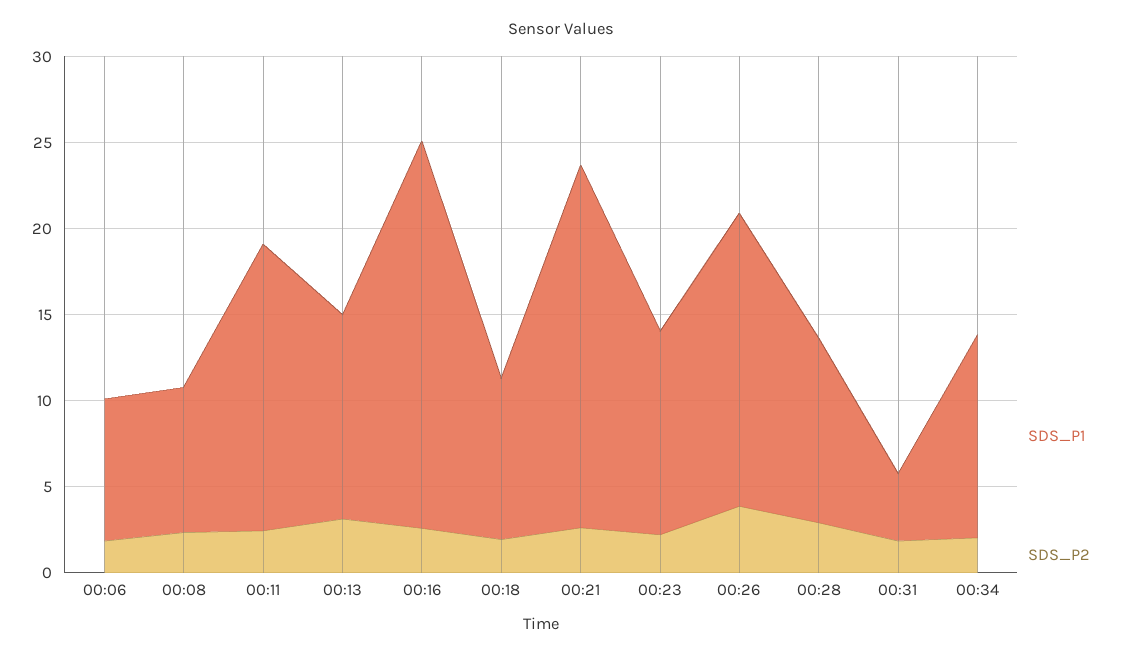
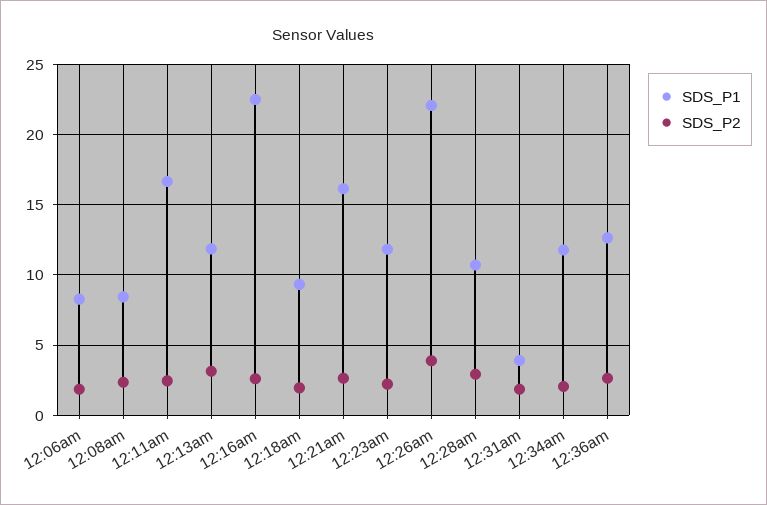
SDS_P1, 00:21: 21 -> 16
SDS_P1, 00:26: 17 -> 22
SDS_P1, 12:36am: none -> 12.5
SDS_P2, 12:36am: none -> 2.5

